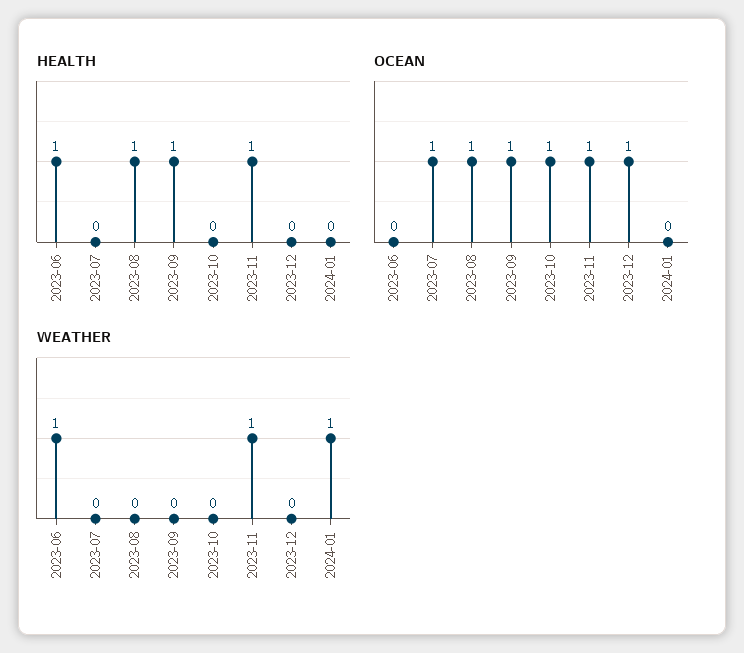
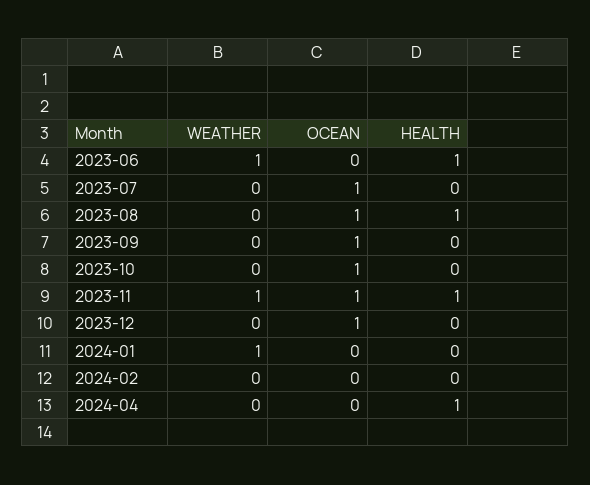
HEALTH, 2023-09: 1 -> 0
WEATHER, 2024-02: none -> 0
OCEAN, 2024-02: none -> 0
HEALTH, 2024-02: none -> 0
WEATHER, 2024-04: none -> 0
OCEAN, 2024-04: none -> 0
HEALTH, 2024-04: none -> 1

